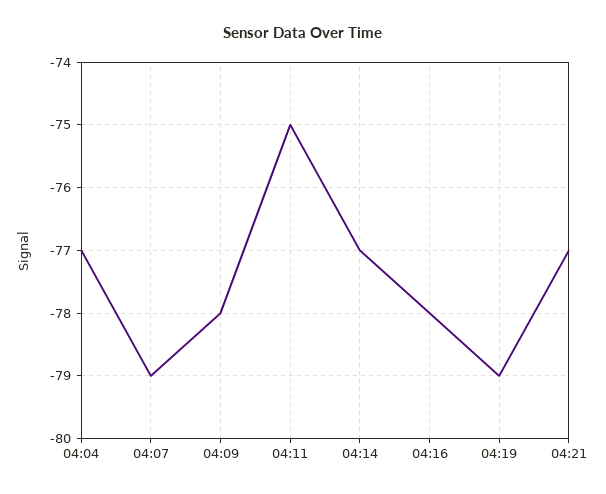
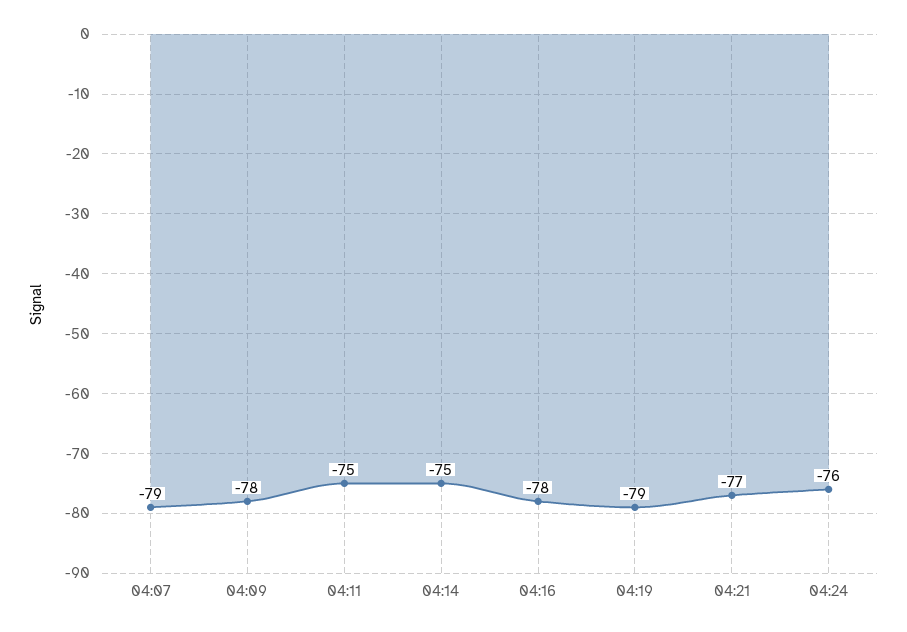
04:04: -77 -> none
04:14: -77 -> -75
04:24: none -> -76

